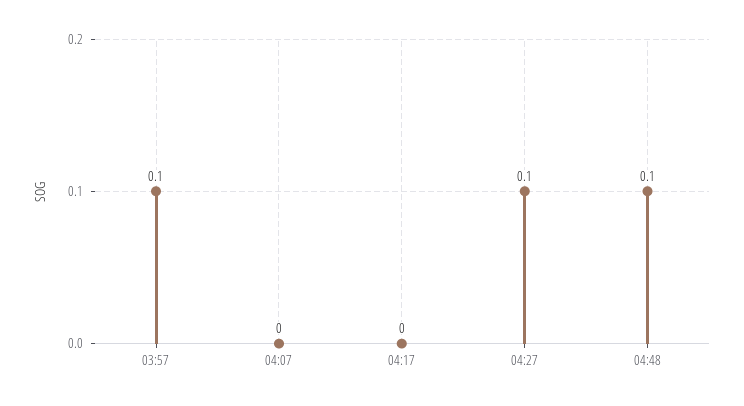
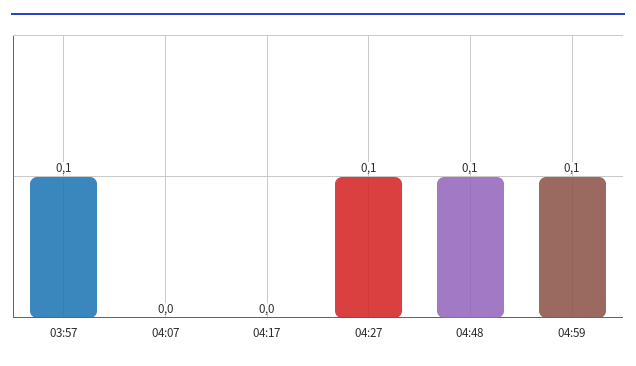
04:59: none -> 0.1

